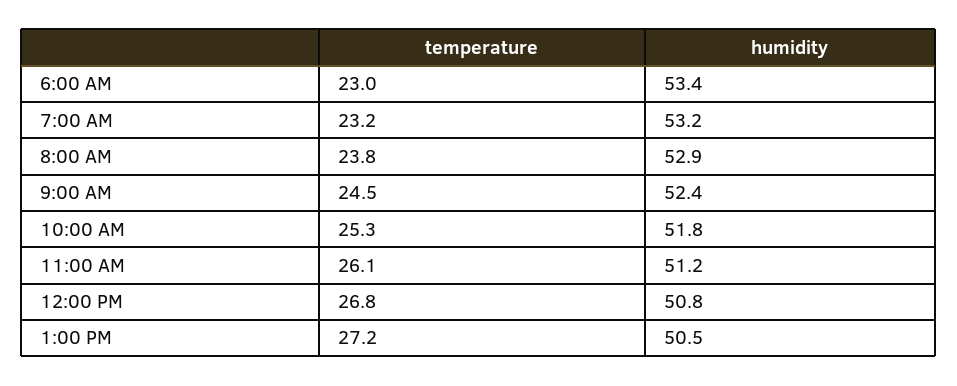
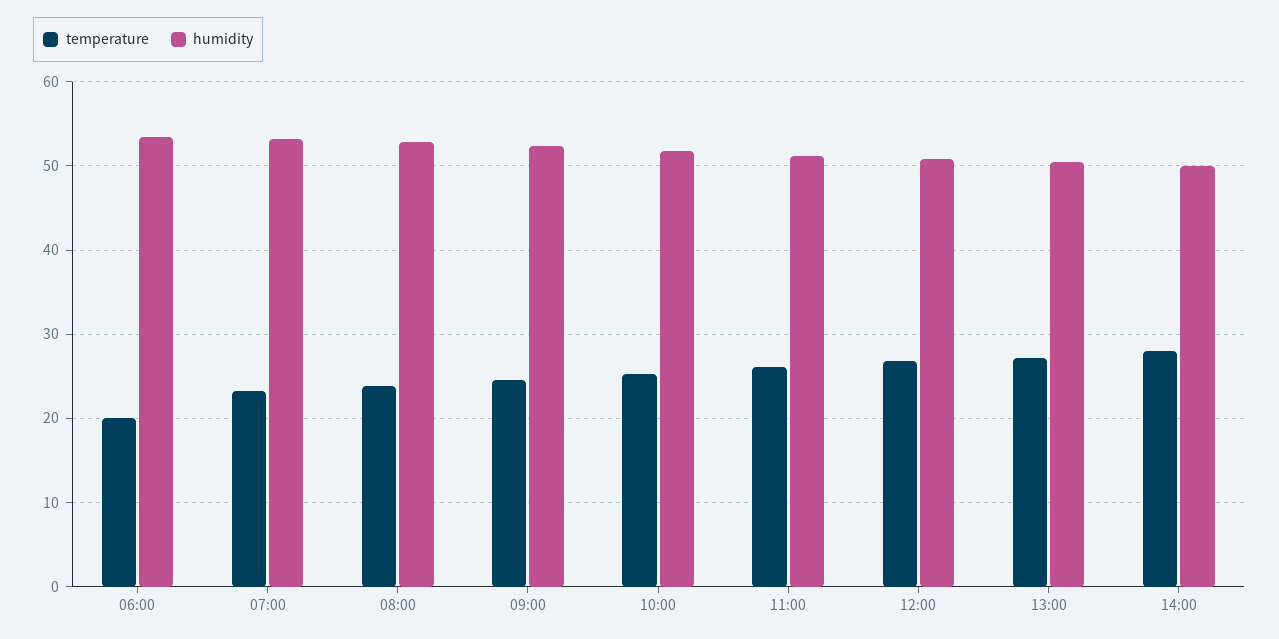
temperature, 6:00 AM: 23 -> 20
temperature, 14:00: none -> 28
humidity, 14:00: none -> 50

